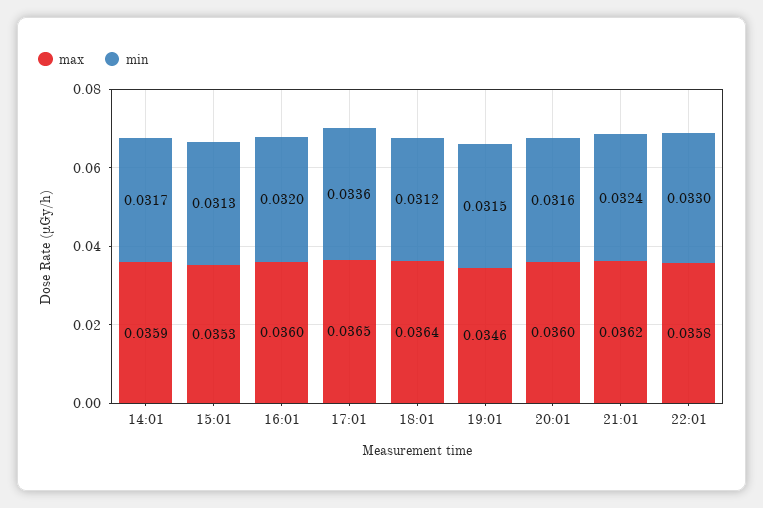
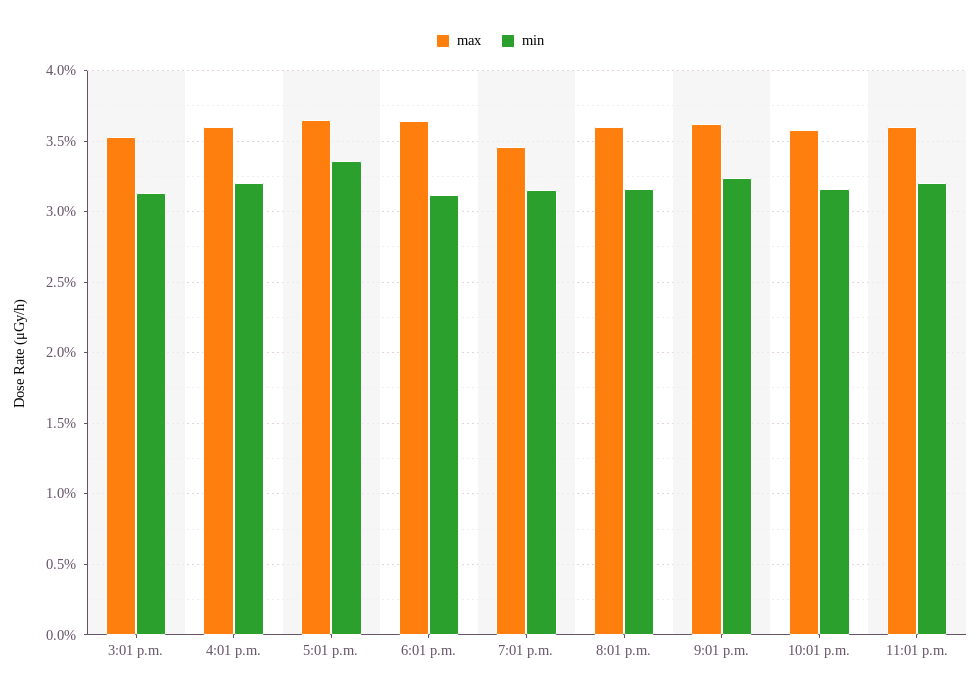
max, 14:01: 0.0359 -> none
min, 14:01: 0.0317 -> none
min, 22:01: 0.033 -> 0.0315
max, 11:01 p.m.: none -> 0.036
min, 11:01 p.m.: none -> 0.032

